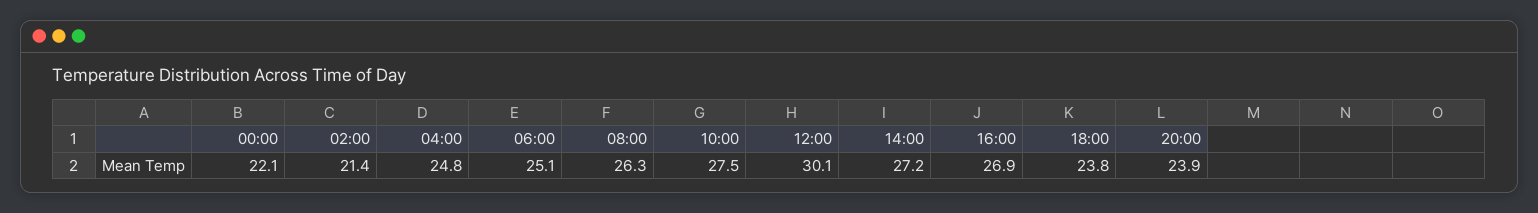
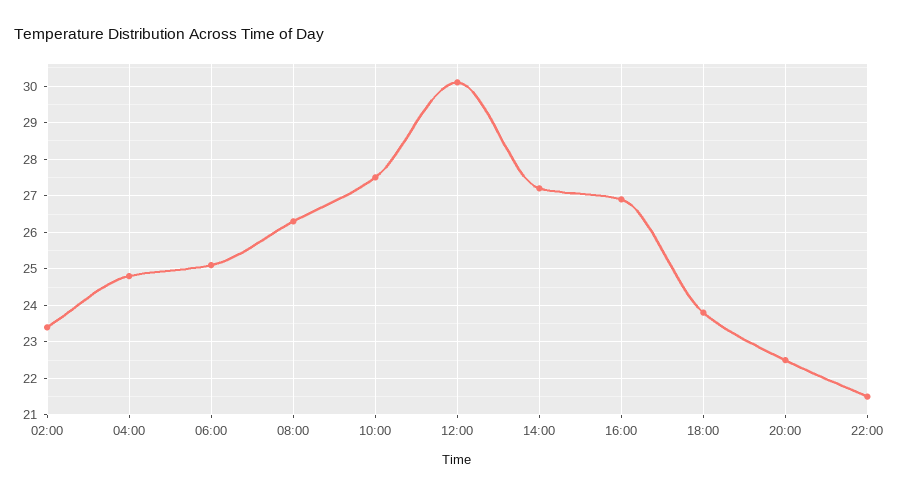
00:00: 22.1 -> none
02:00: 21.4 -> 23.5
20:00: 23.9 -> 22.5
22:00: none -> 21.5

